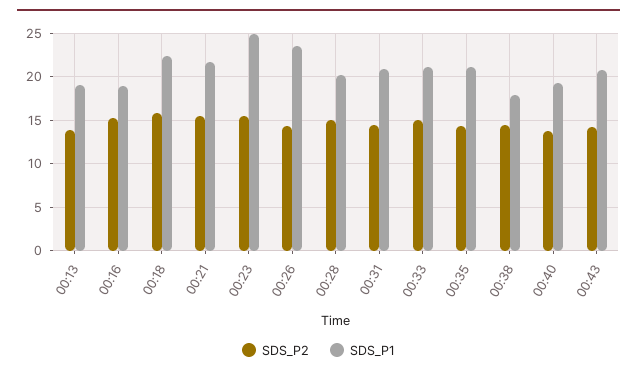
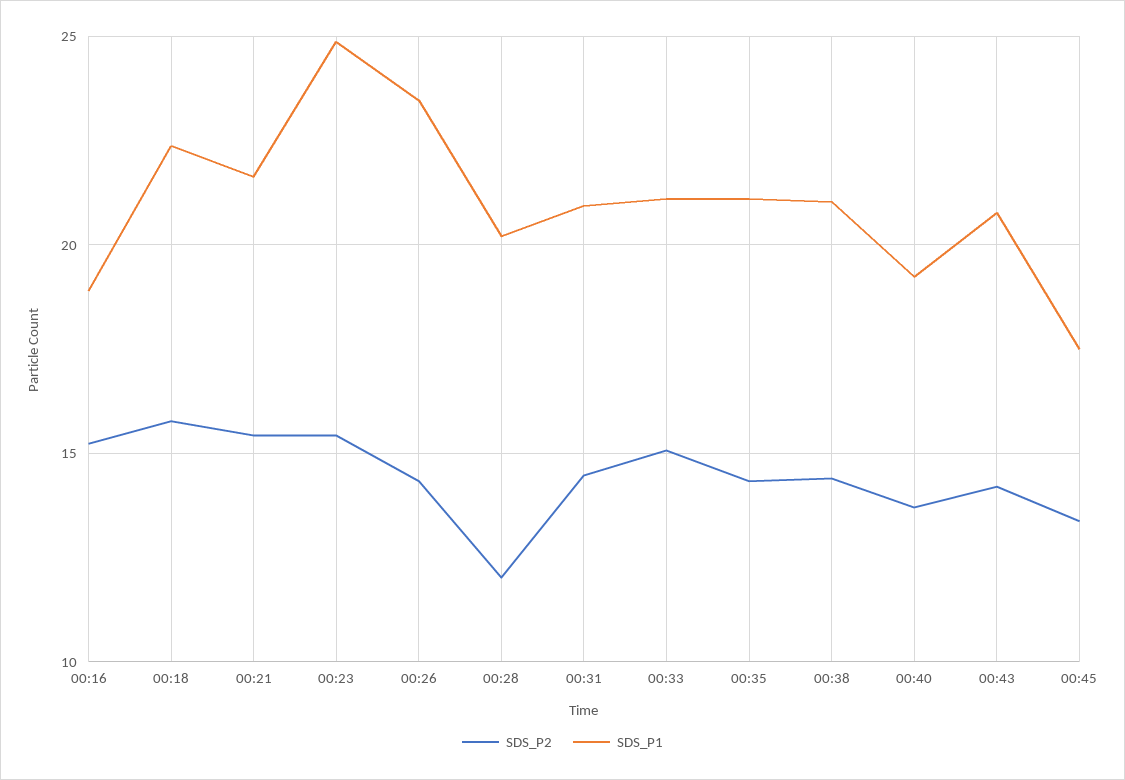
SDS_P2, 00:13: 14 -> none
SDS_P1, 00:13: 19 -> none
SDS_P2, 00:28: 15 -> 12
SDS_P1, 00:38: 18 -> 21
SDS_P2, 00:45: none -> 13.5
SDS_P1, 00:45: none -> 17.5

